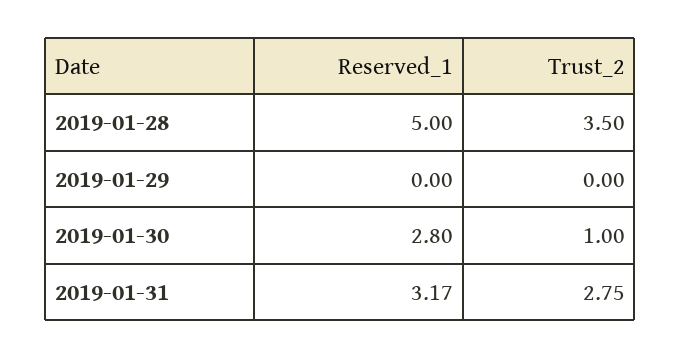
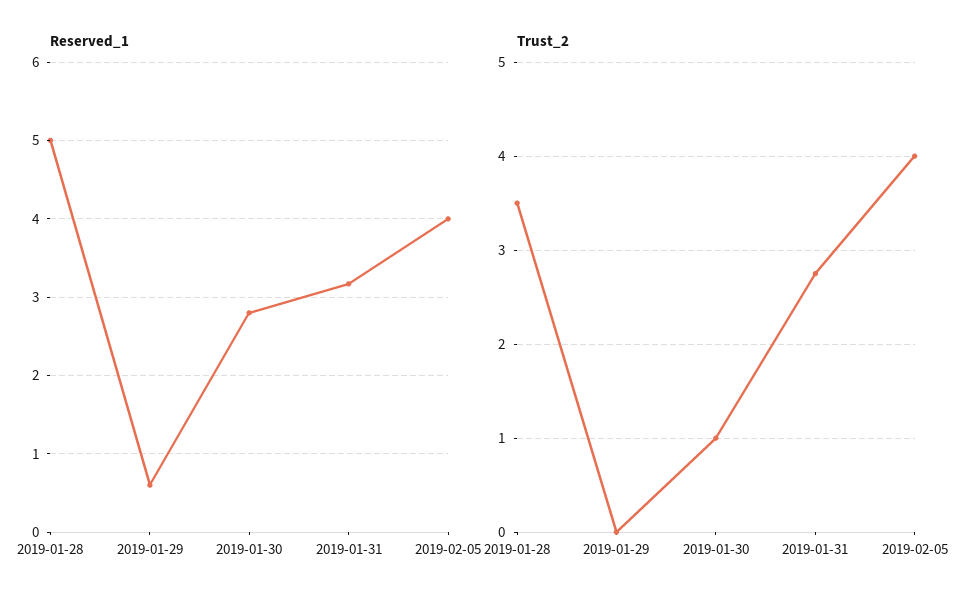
Reserved_1, 2019-01-29: 0 -> 0.6
Reserved_1, 2019-02-05: none -> 4
Trust_2, 2019-02-05: none -> 4

